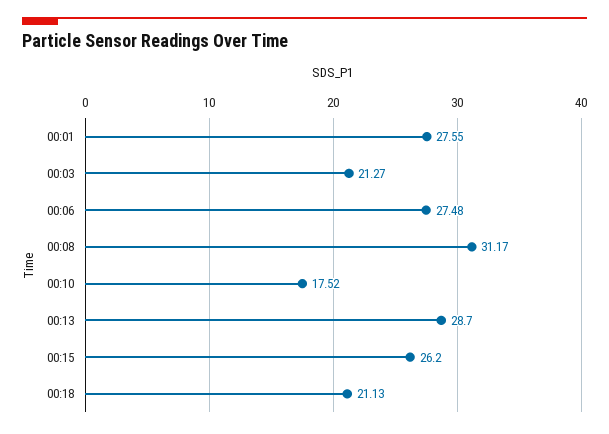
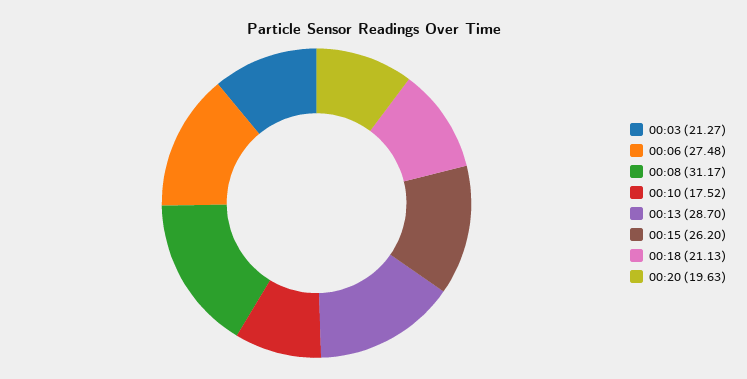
00:01: 27.55 -> none
00:20: none -> 19.63

